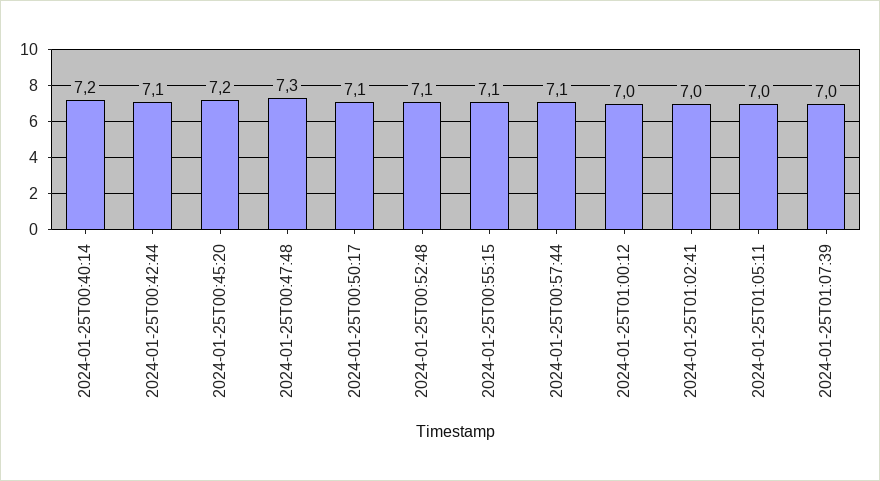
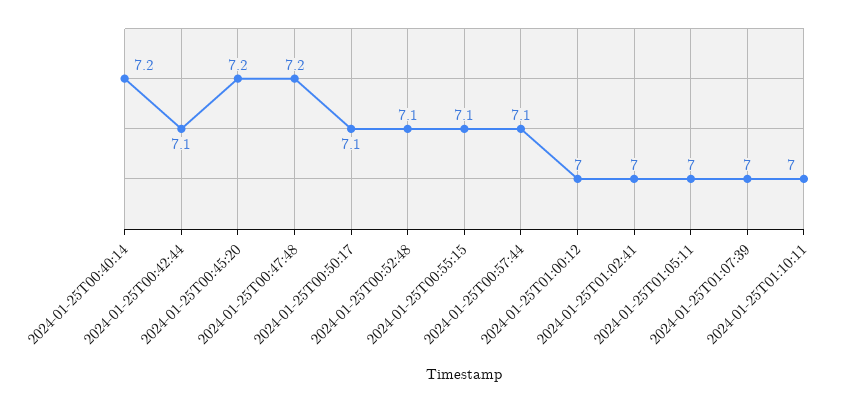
2024-01-25T00:47:48: 7.3 -> 7.2
2024-01-25T01:10:11: none -> 7

